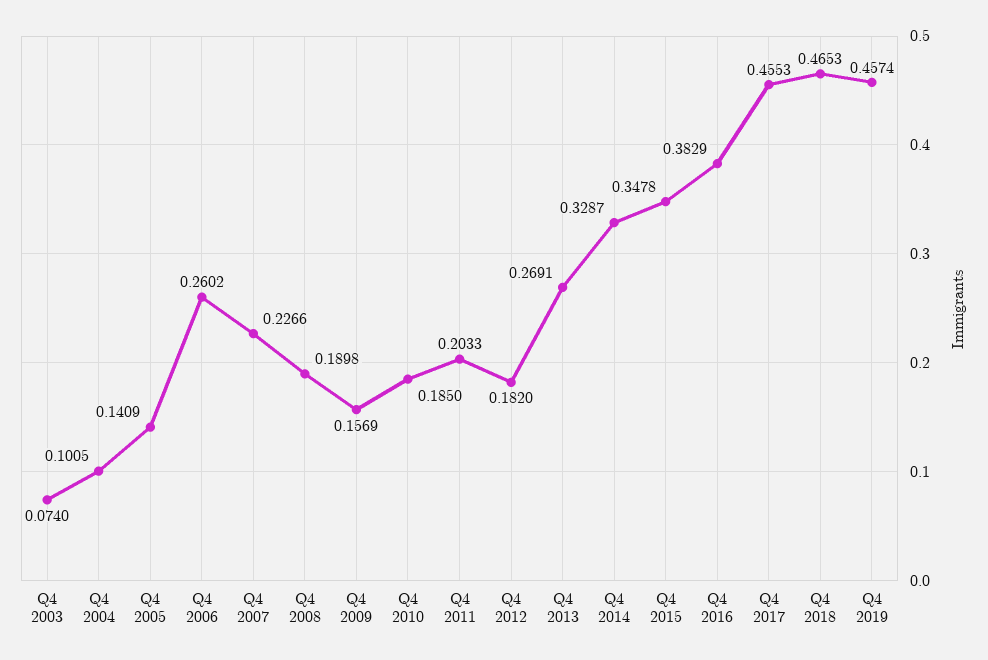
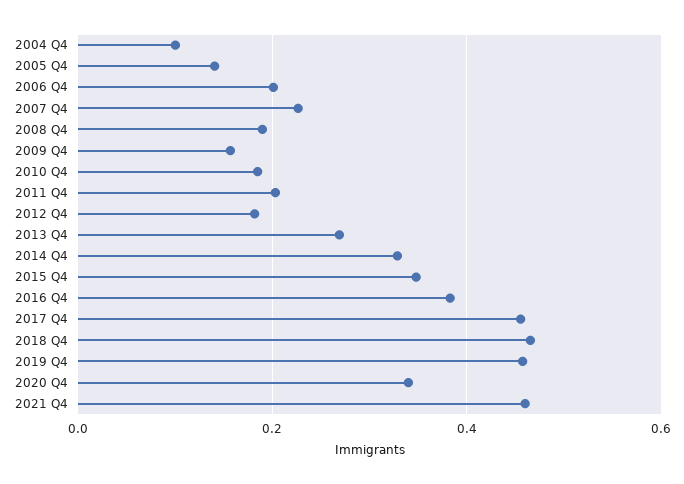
Q4 2003: 0.074 -> none
Q4 2006: 0.2602 -> 0.2
2020 Q4: none -> 0.34
2021 Q4: none -> 0.46

